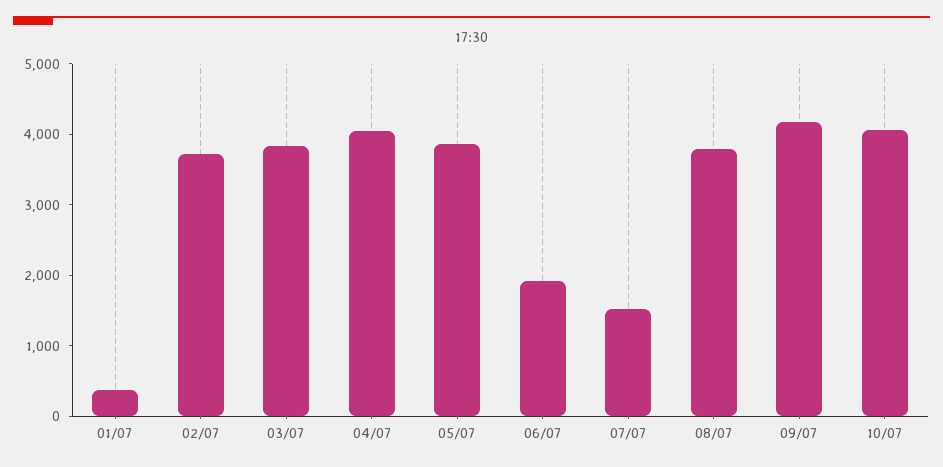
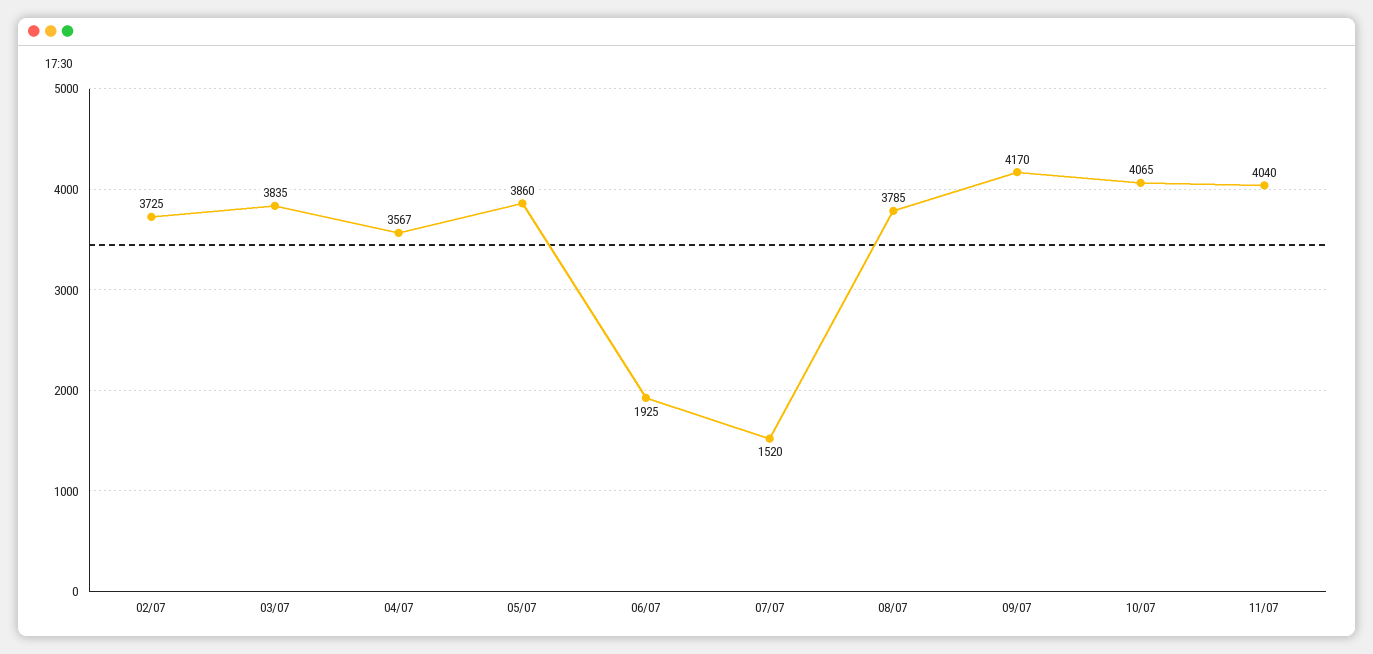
01/07: 400 -> none
04/07: 4000 -> 3567
11/07: none -> 4040

